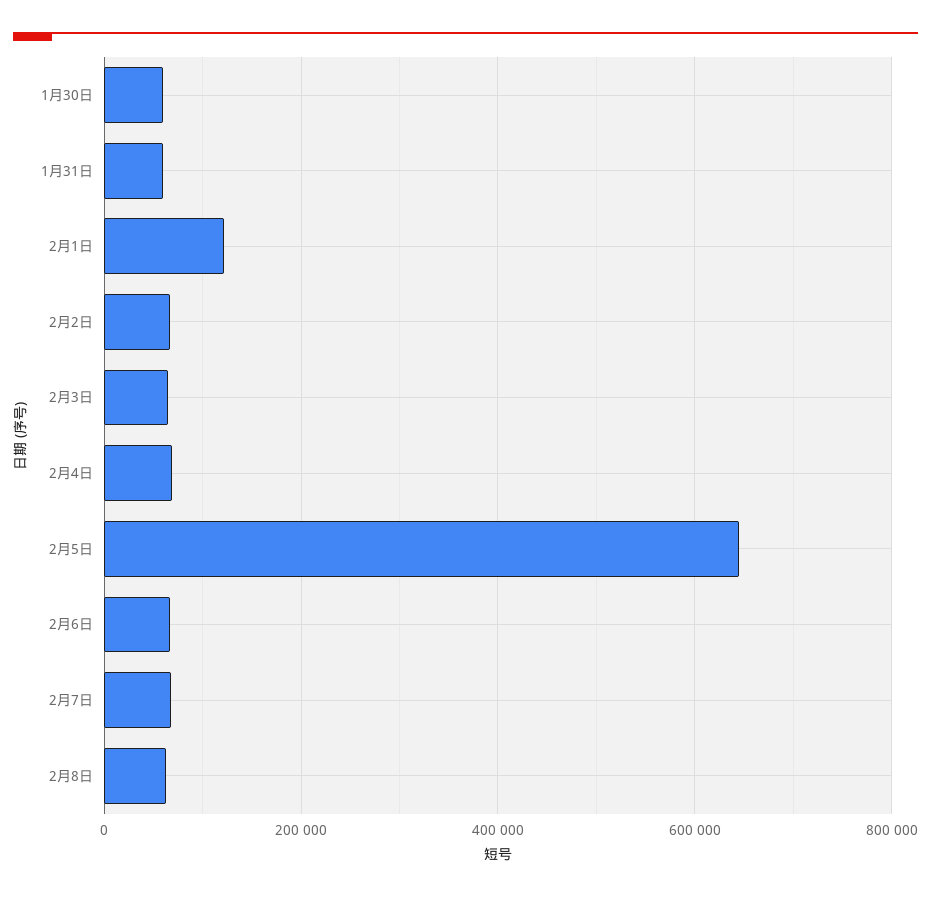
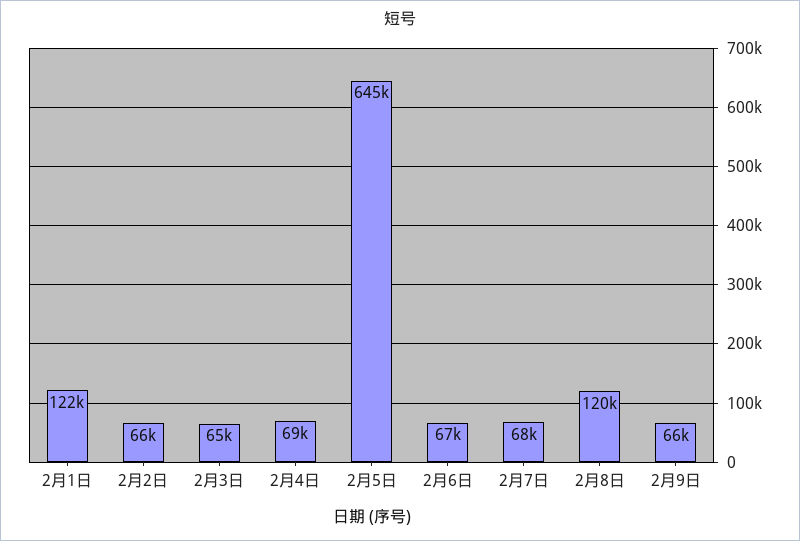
1月30日: 60000 -> none
1月31日: 60000 -> none
2月8日: 60000 -> 120000
2月9日: none -> 66000

